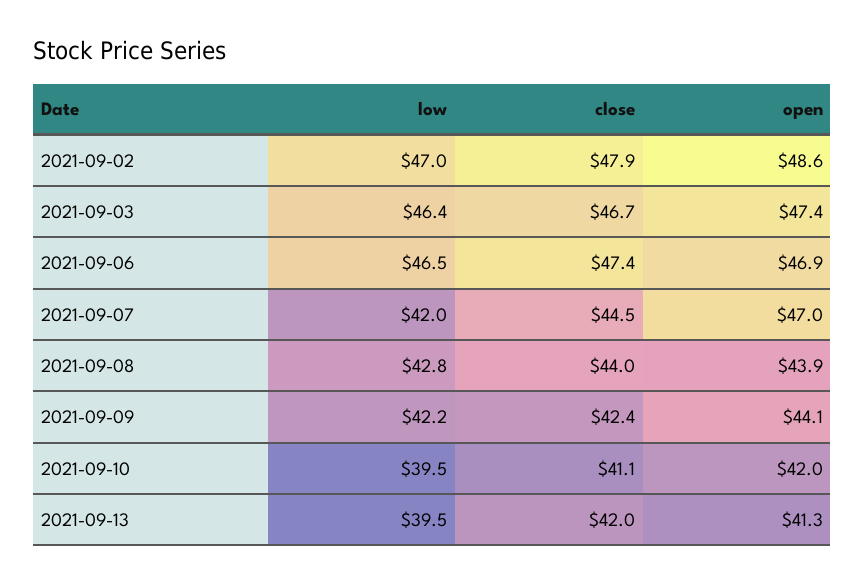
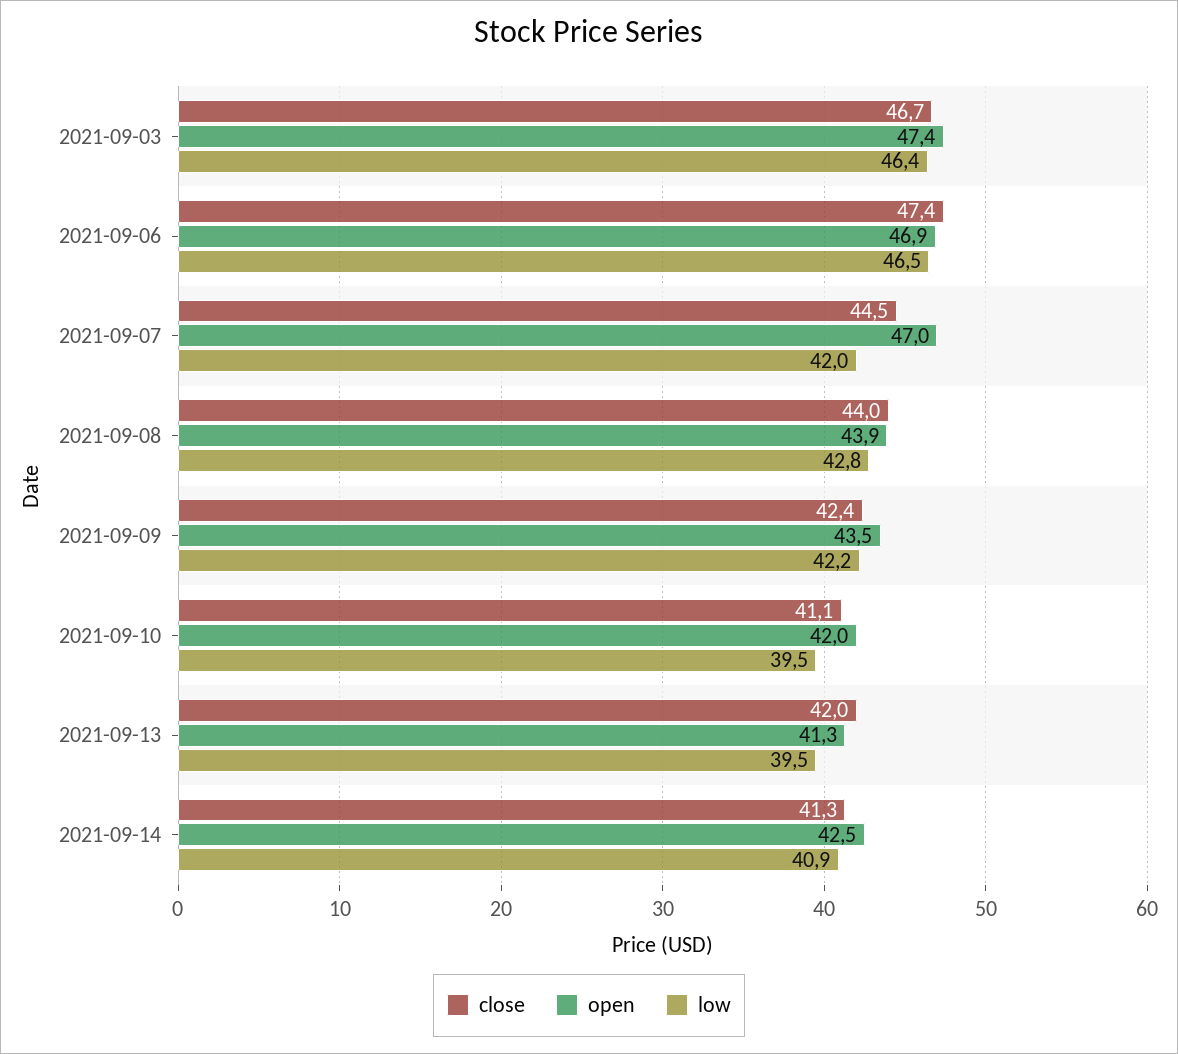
low, 2021-09-02: 47 -> none
close, 2021-09-02: 47.9 -> none
open, 2021-09-02: 48.6 -> none
open, 2021-09-09: 44.1 -> 43.5
close, 2021-09-14: none -> 41.3
open, 2021-09-14: none -> 42.5
low, 2021-09-14: none -> 40.9

